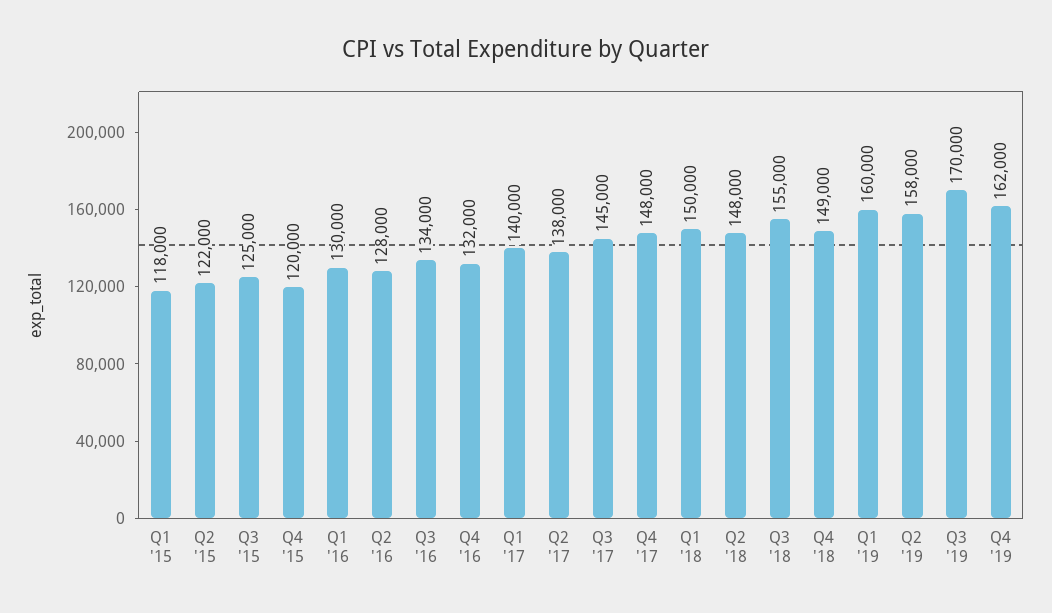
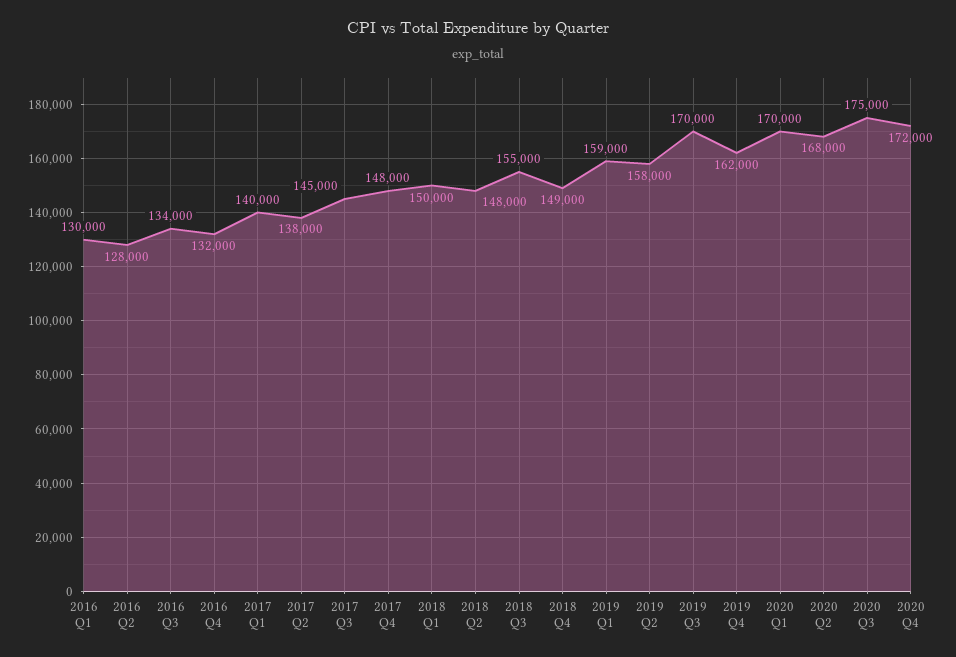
Q1 '15: 118000 -> none
Q2 '15: 122000 -> none
Q3 '15: 125000 -> none
Q4 '15: 120000 -> none
Q1 '19: 160000 -> 159000
2020 Q1: none -> 170000
2020 Q2: none -> 168000
2020 Q3: none -> 175000
2020 Q4: none -> 172000

